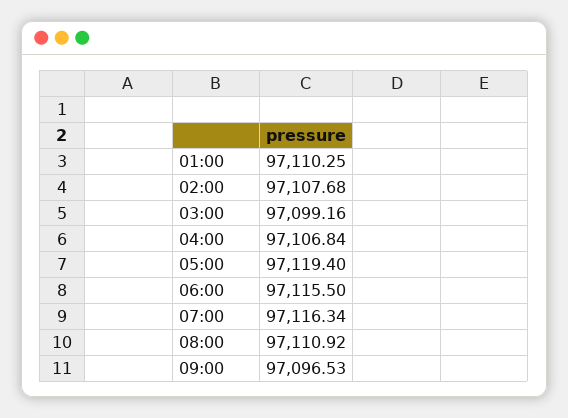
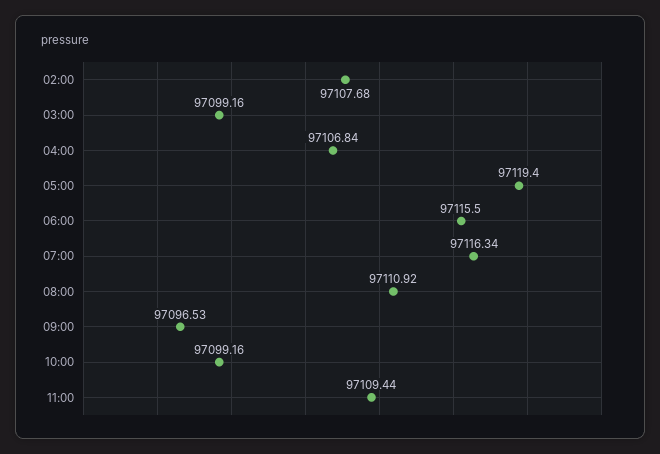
01:00: 97110.25 -> none
10:00: none -> 97099.16
11:00: none -> 97109.44

